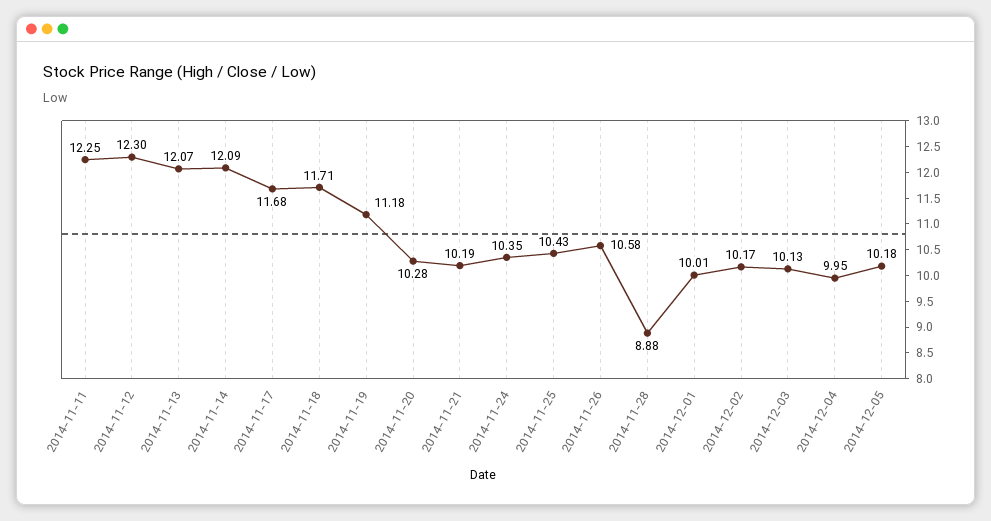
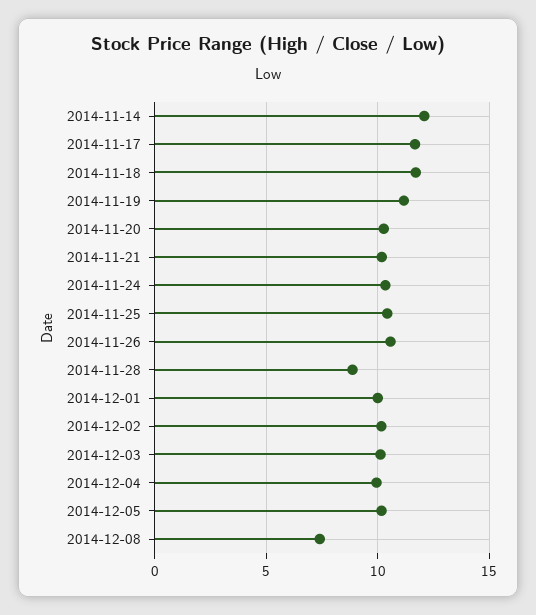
2014-11-11: 12.25 -> none
2014-11-12: 12.3 -> none
2014-11-13: 12.07 -> none
2014-12-08: none -> 7.5

